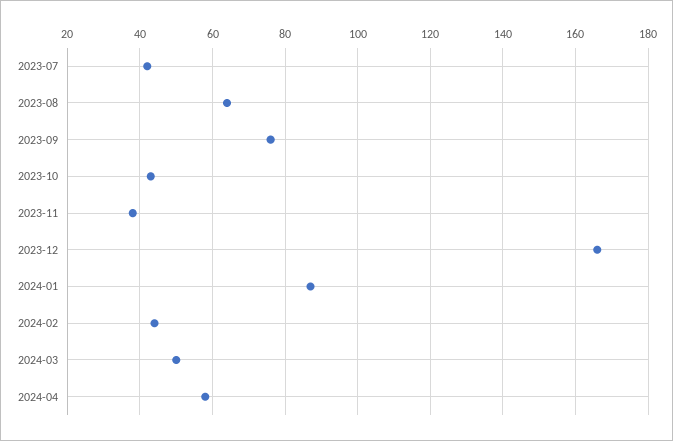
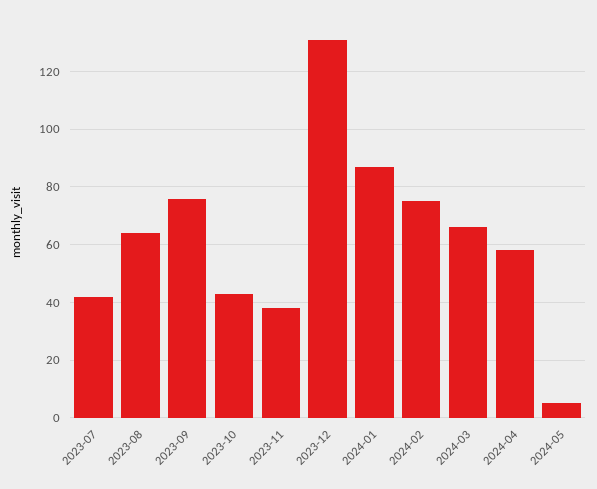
2023-12: 165 -> 130
2024-02: 45 -> 75
2024-03: 50 -> 65
2024-05: none -> 5

